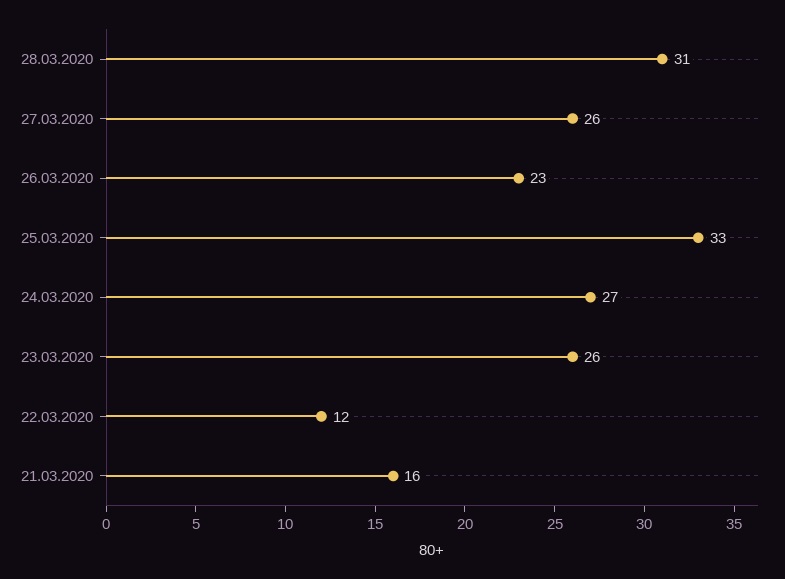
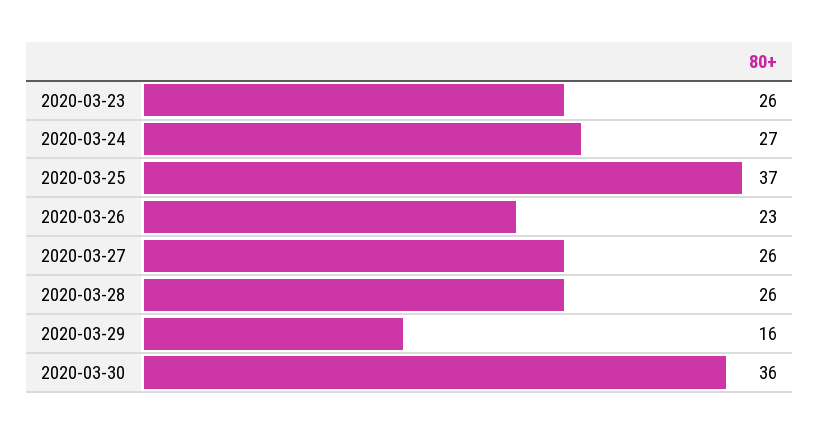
28.03.2020: 31 -> 26
25.03.2020: 33 -> 37
22.03.2020: 12 -> none
21.03.2020: 16 -> none
2020-03-29: none -> 16
2020-03-30: none -> 36

